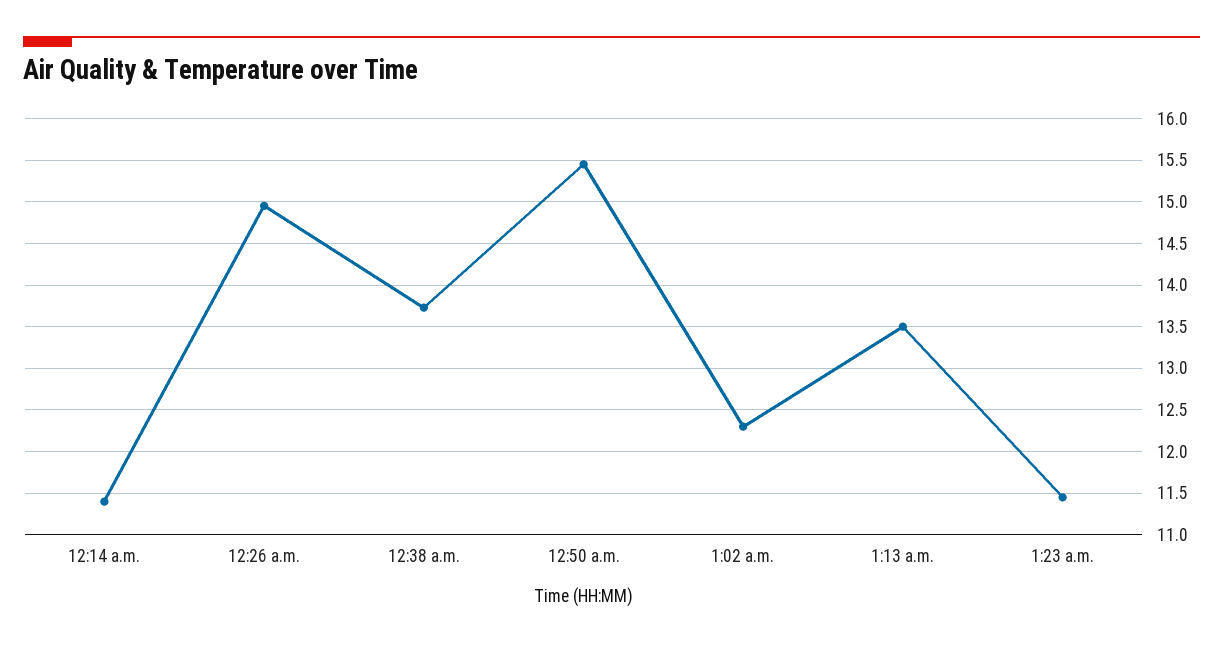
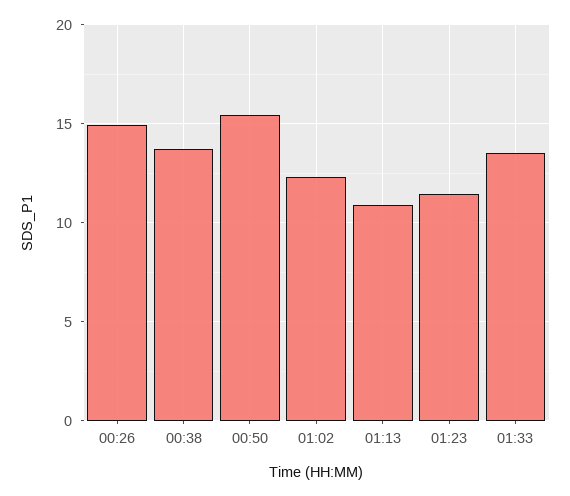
12:14 a.m.: 11.4 -> none
1:13 a.m.: 13.5 -> 11
01:33: none -> 13.5

